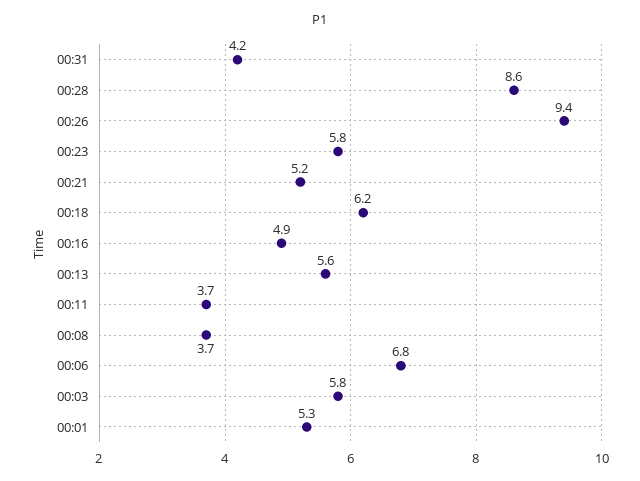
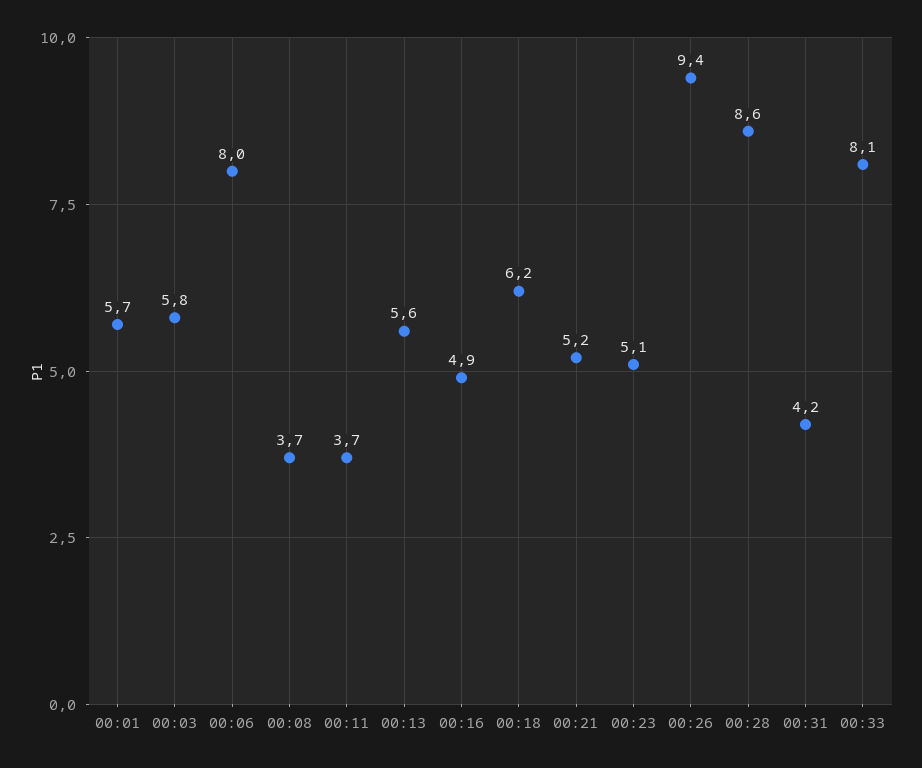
00:23: 5.8 -> 5.1
00:06: 6.8 -> 8
00:01: 5.3 -> 5.7
00:33: none -> 8.1

